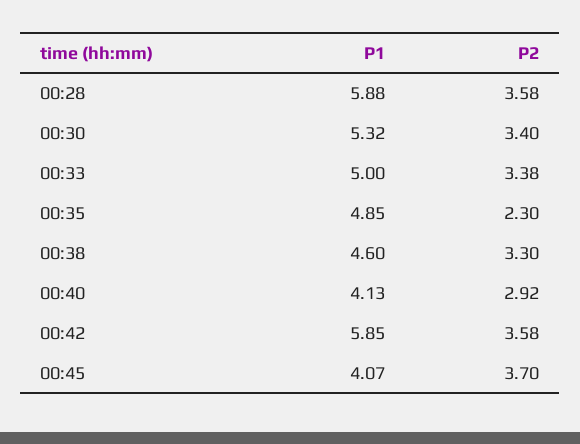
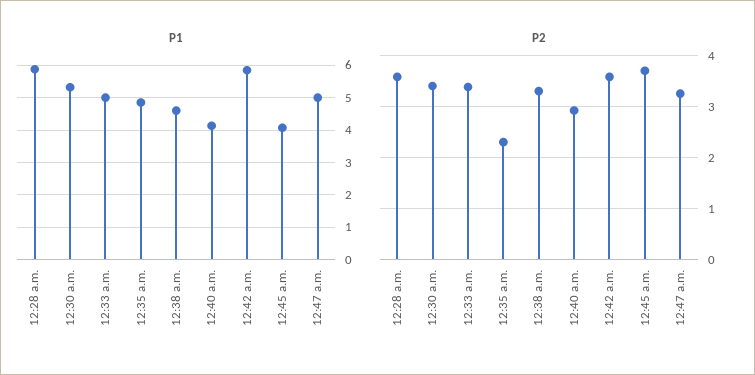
P1, 12:47 a.m.: none -> 5
P2, 12:47 a.m.: none -> 3.2

